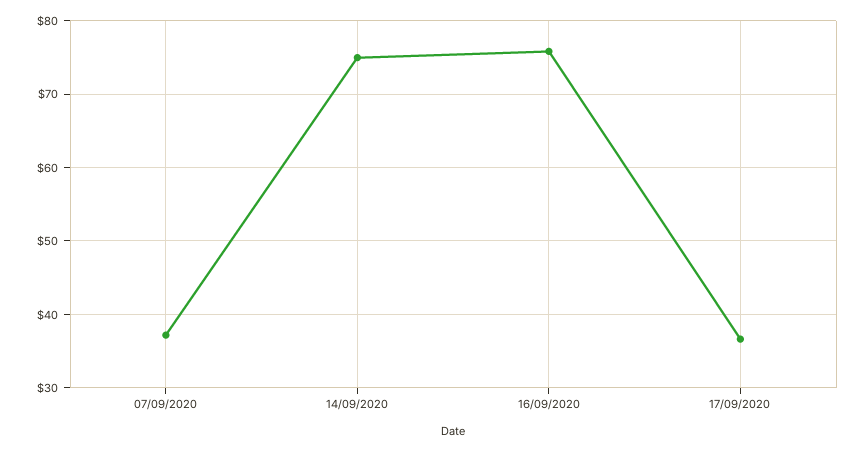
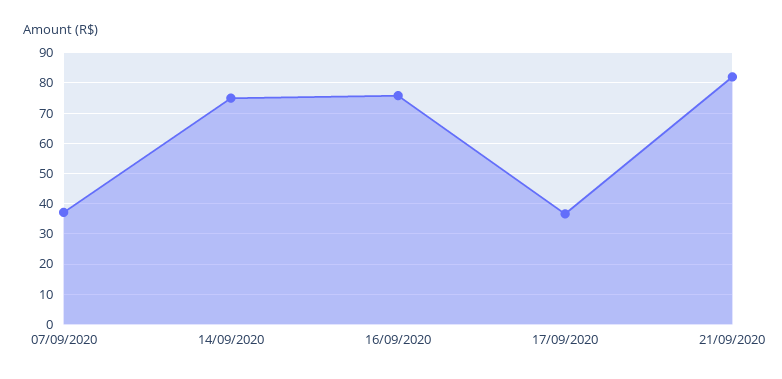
21/09/2020: none -> 82

